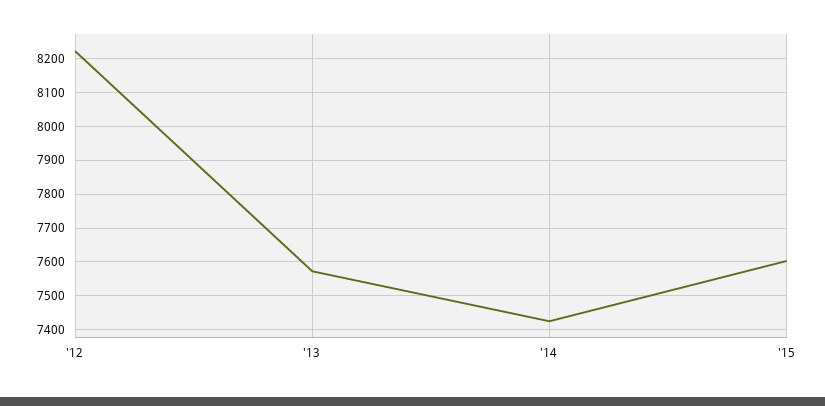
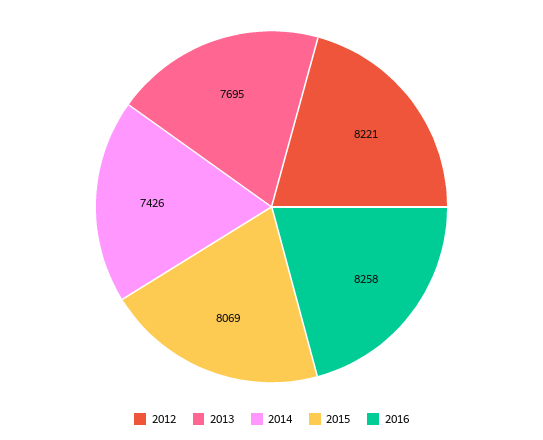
'13: 7580 -> 7695
'15: 7600 -> 8069
2016: none -> 8258

